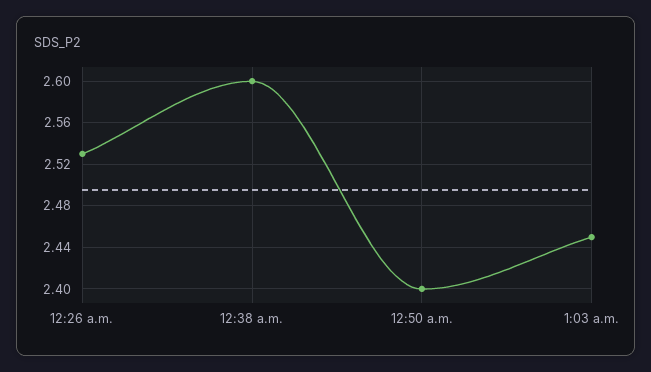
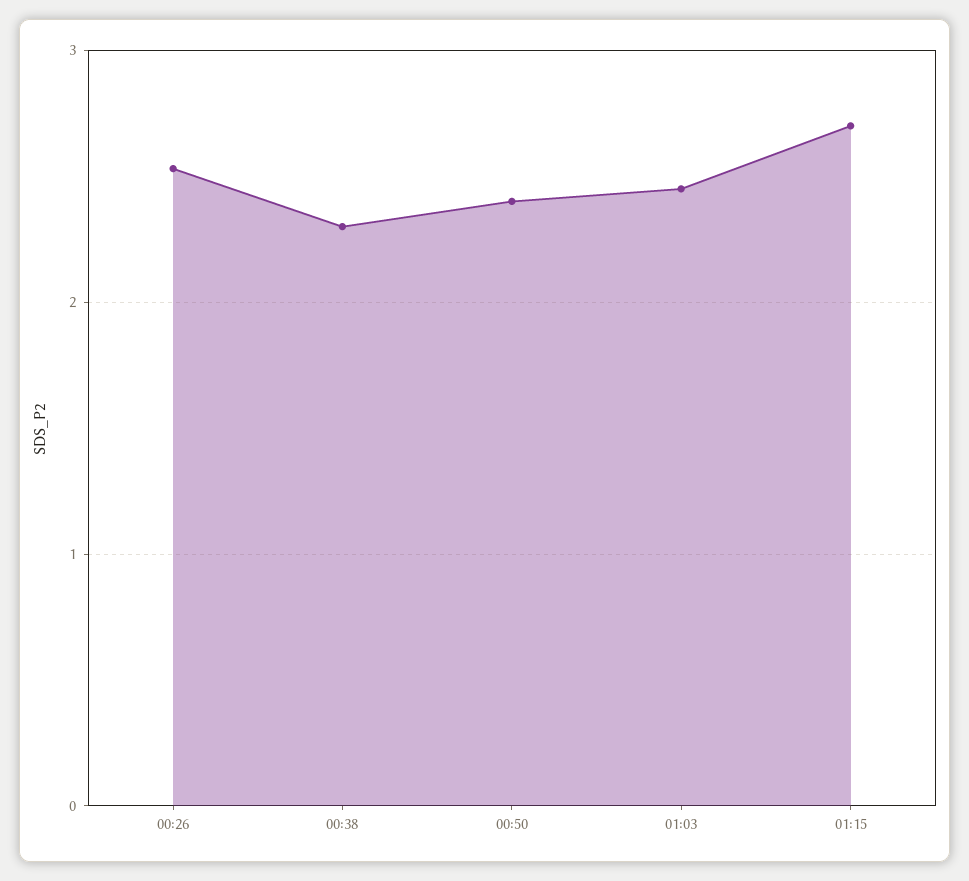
12:38 a.m.: 2.6 -> 2.3
01:15: none -> 2.7

